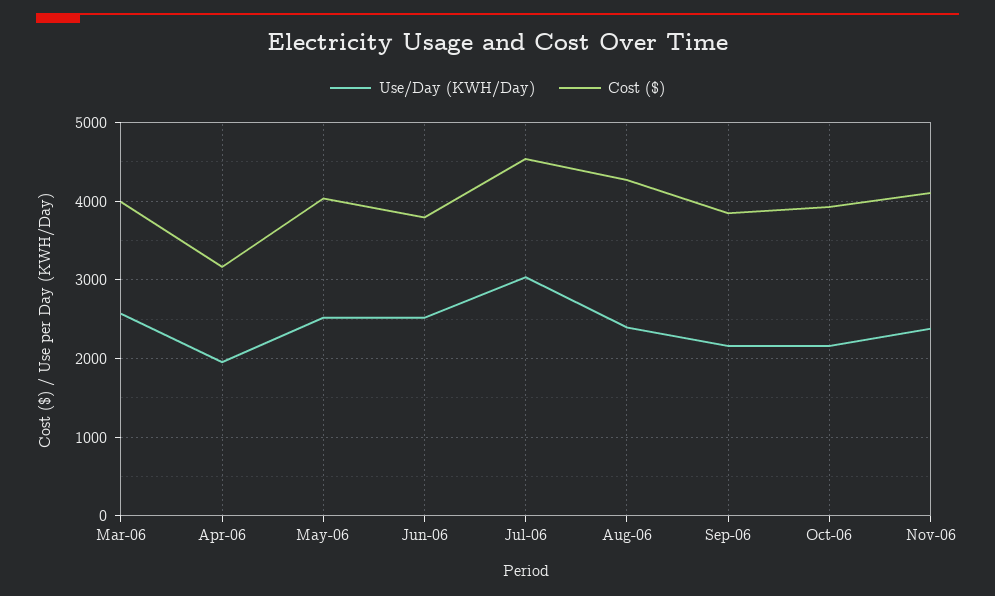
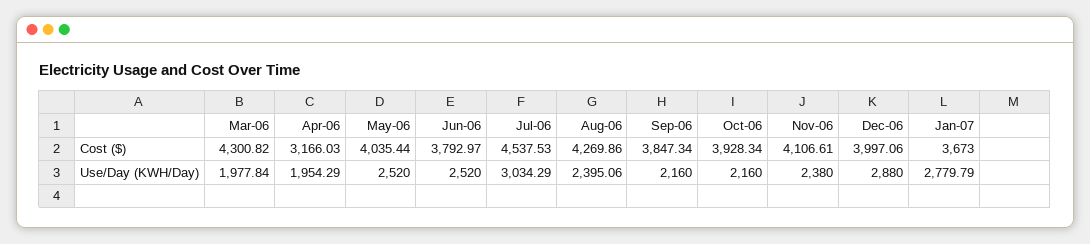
Use/Day (KWH/Day), Mar-06: 2600 -> 1977.84
Cost ($), Mar-06: 4000 -> 4300.82
Cost ($), Dec-06: none -> 3997.06
Cost ($), Jan-07: none -> 3673
Use/Day (KWH/Day), Dec-06: none -> 2880
Use/Day (KWH/Day), Jan-07: none -> 2779.79

